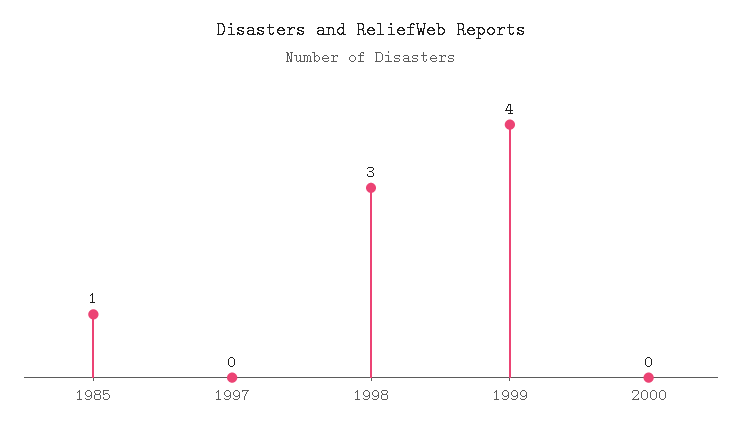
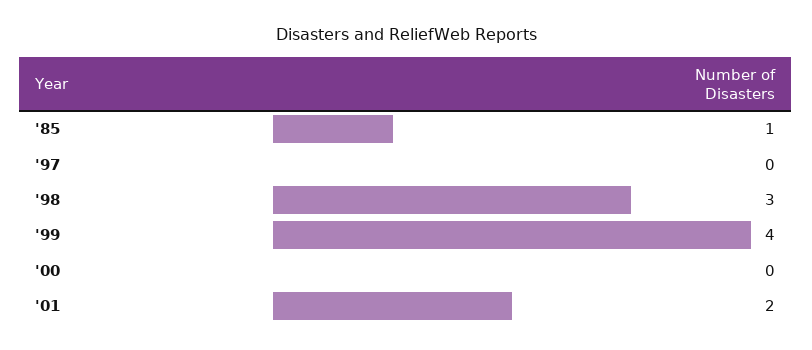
'01: none -> 2

